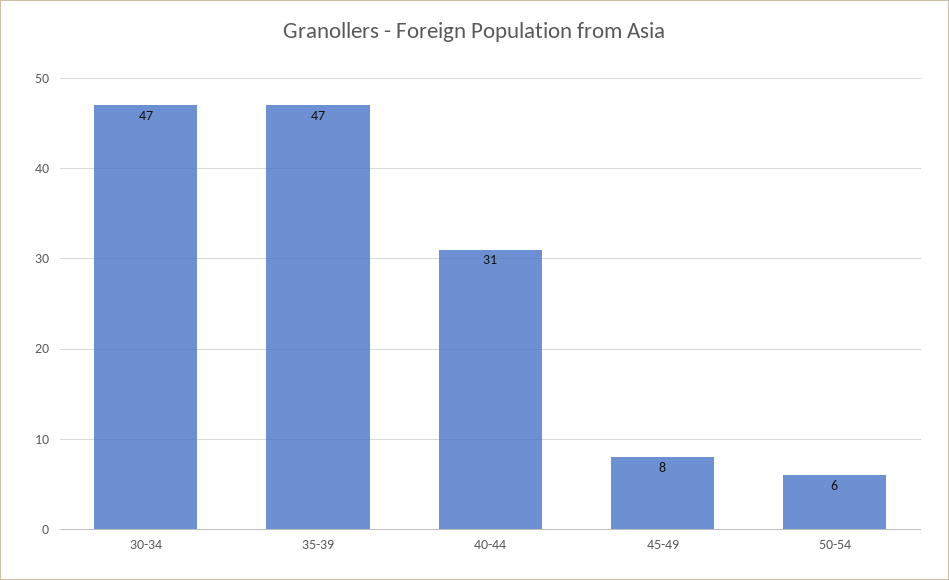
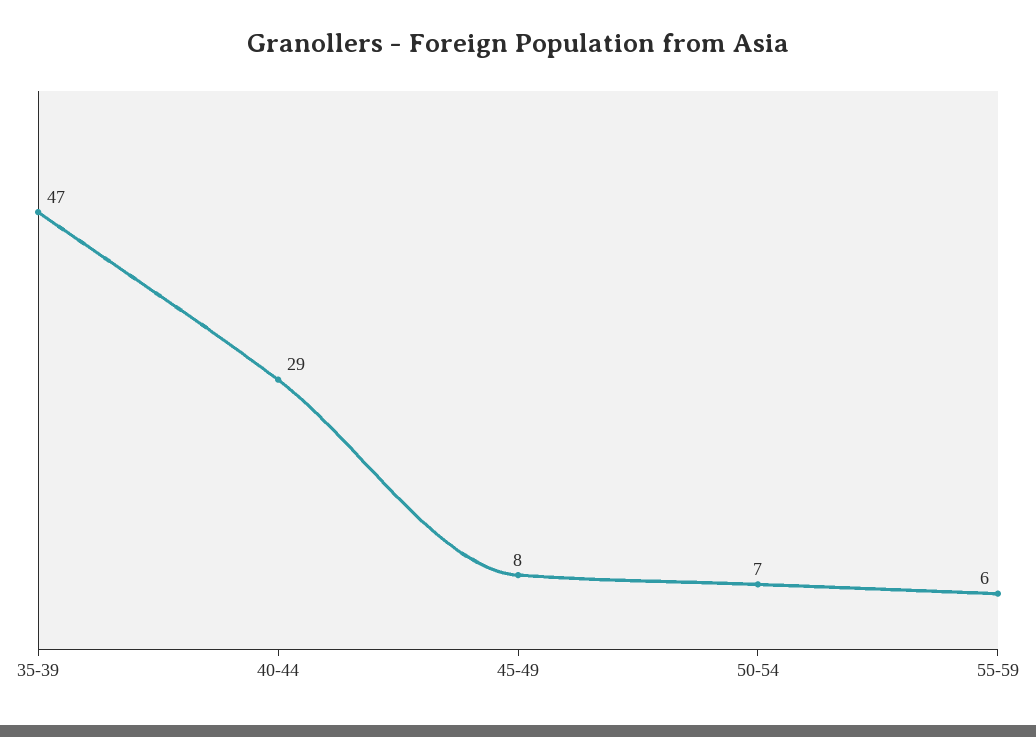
30-34: 47 -> none
40-44: 31 -> 29
50-54: 6 -> 7
55-59: none -> 6

